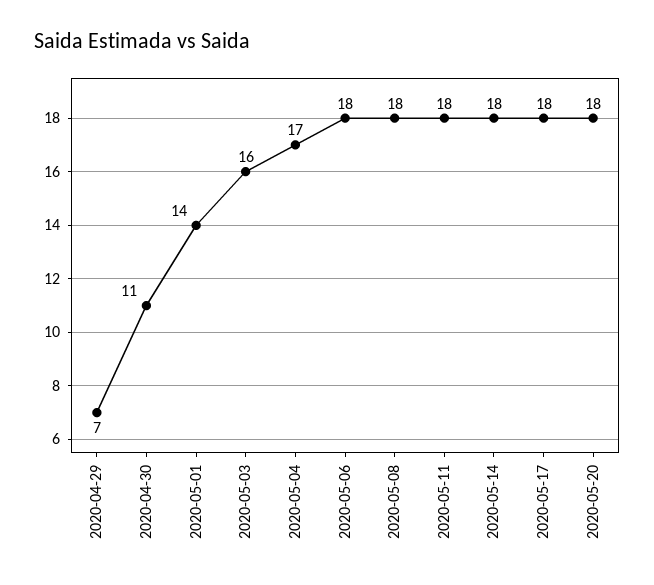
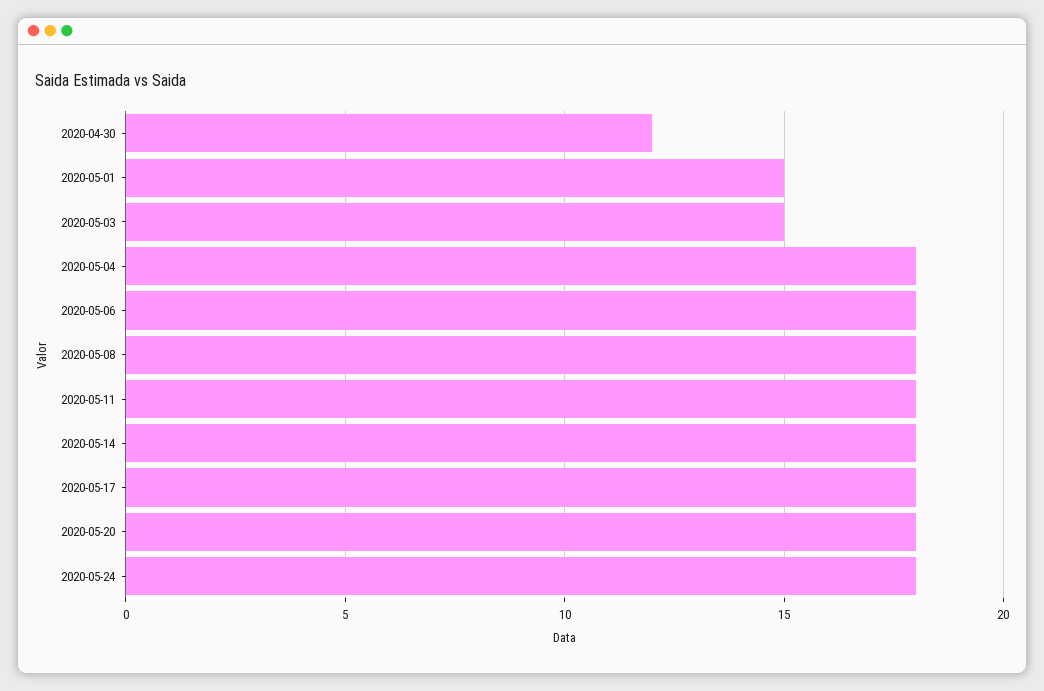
2020-04-29: 7 -> none
2020-04-30: 11 -> 12
2020-05-01: 14 -> 15
2020-05-03: 16 -> 15
2020-05-04: 17 -> 18
2020-05-24: none -> 18

